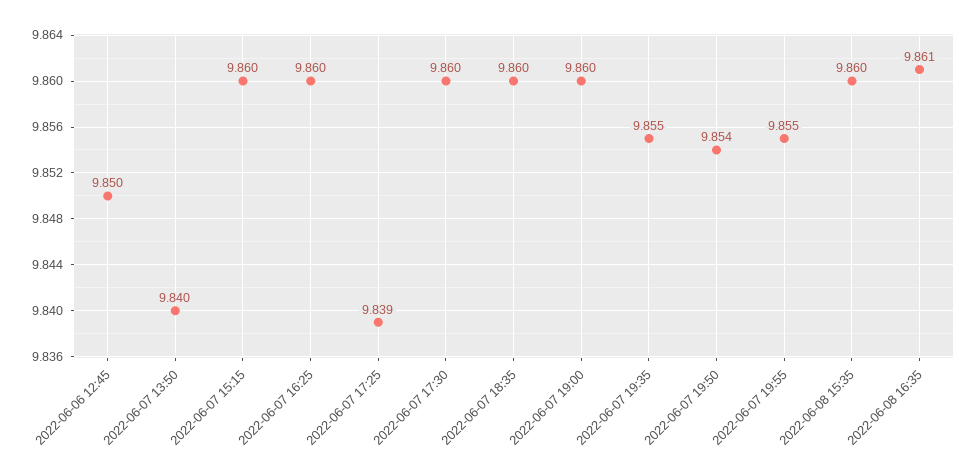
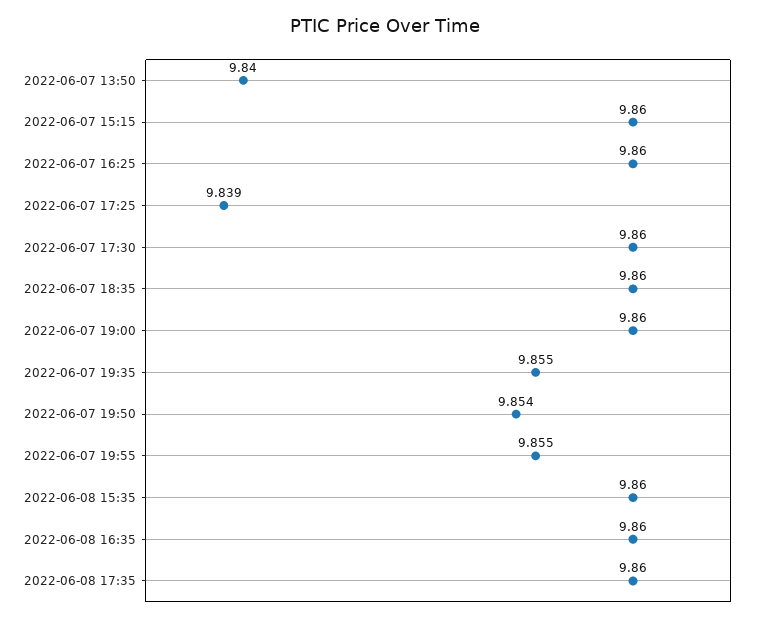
2022-06-06 12:45: 9.85 -> none
2022-06-08 16:35: 9.861 -> 9.86
2022-06-08 17:35: none -> 9.86

